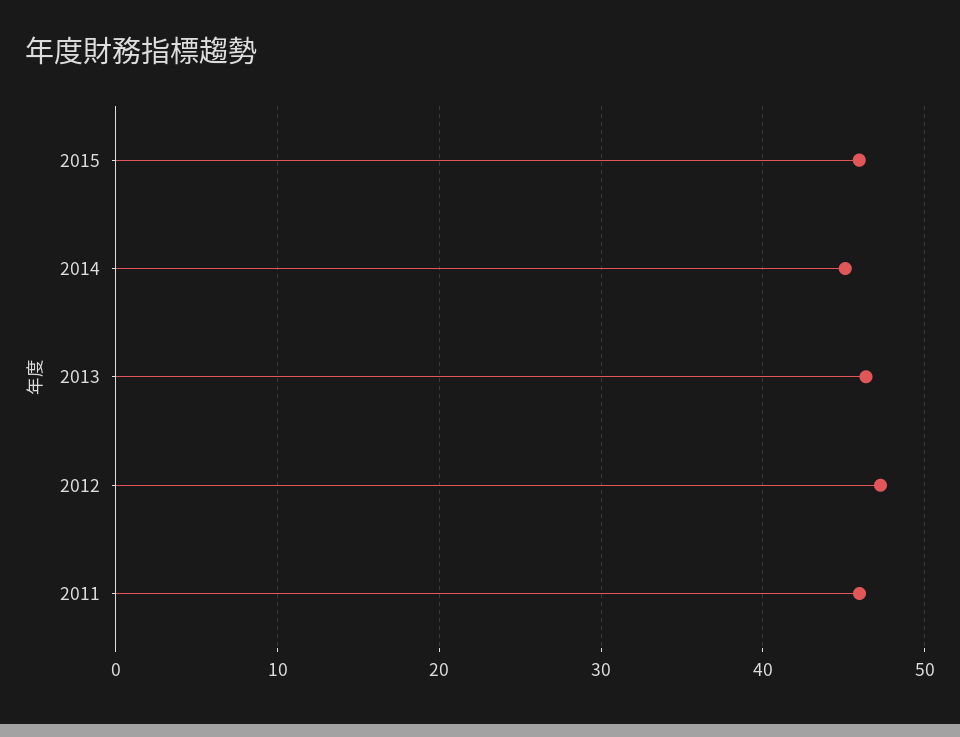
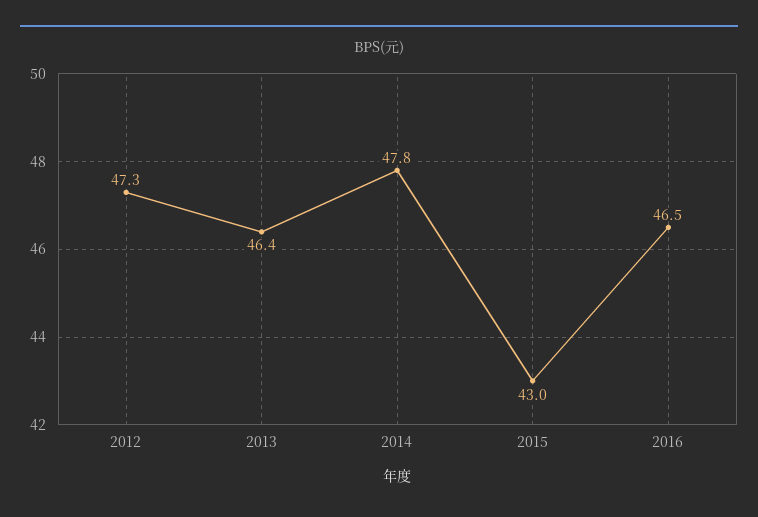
2015: 46 -> 43
2014: 45 -> 47.8
2011: 46 -> none
2016: none -> 46.5

